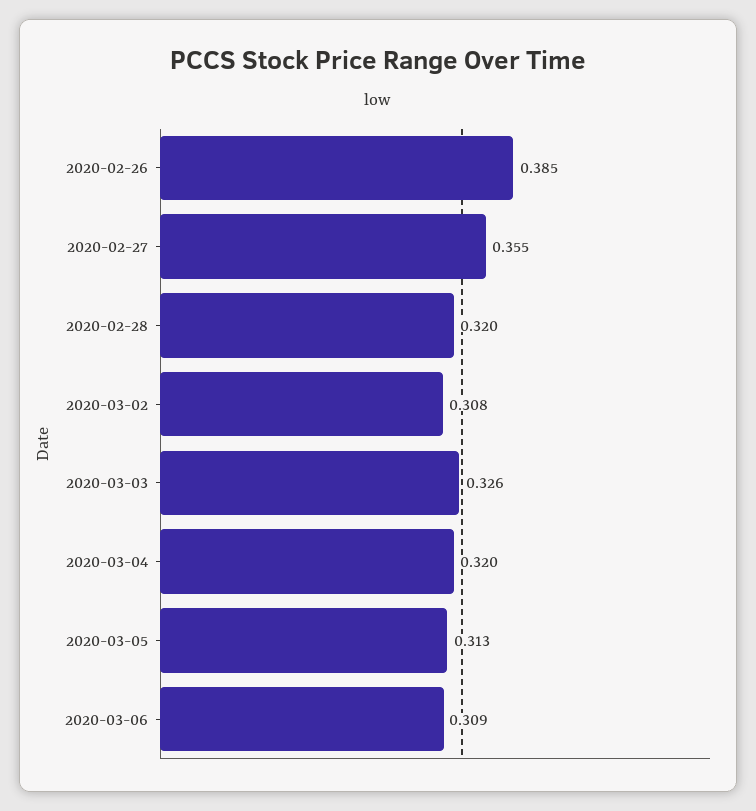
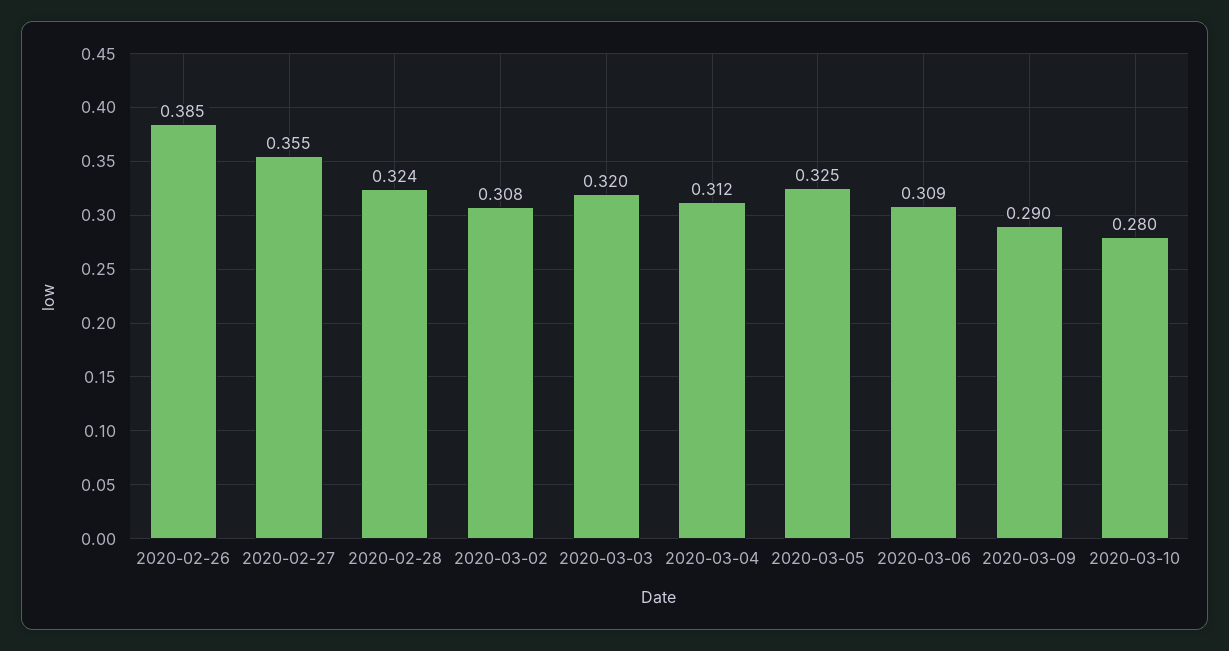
2020-02-28: 0.32 -> 0.324
2020-03-03: 0.326 -> 0.32
2020-03-04: 0.32 -> 0.312
2020-03-05: 0.313 -> 0.325
2020-03-09: none -> 0.29
2020-03-10: none -> 0.28

